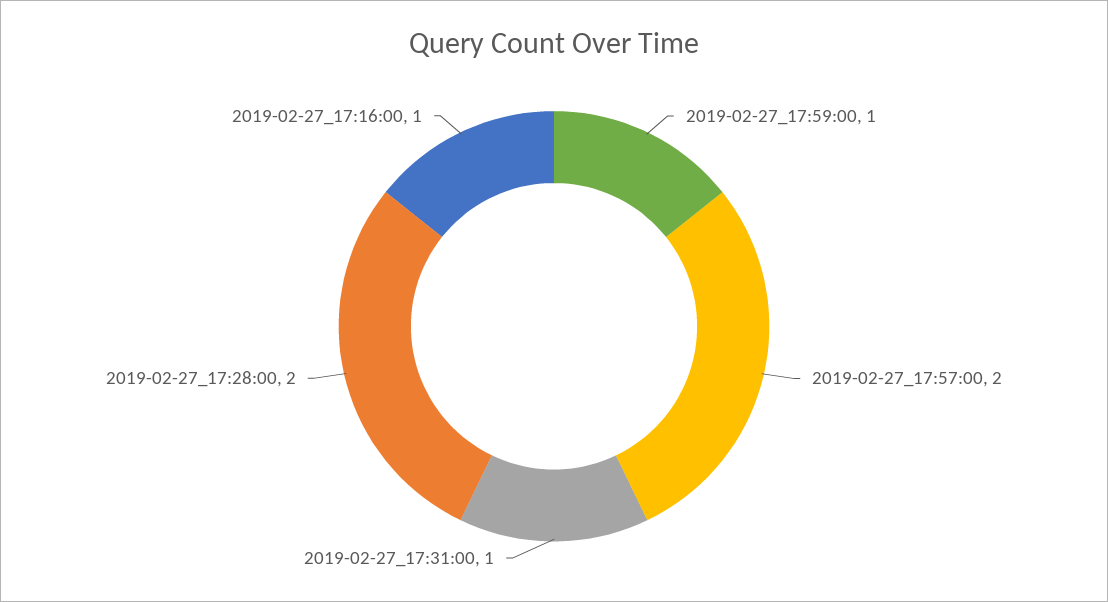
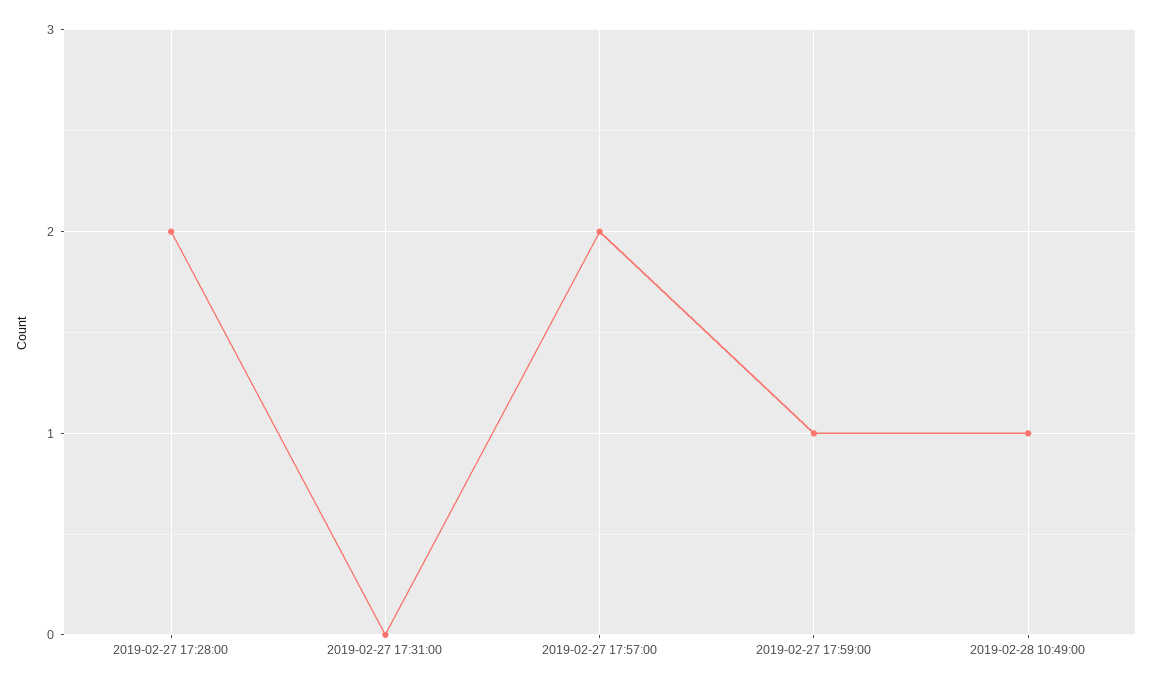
2019-02-27_17:31:00: 1 -> 0
2019-02-27_17:16:00: 1 -> none
2019-02-28 10:49:00: none -> 1

